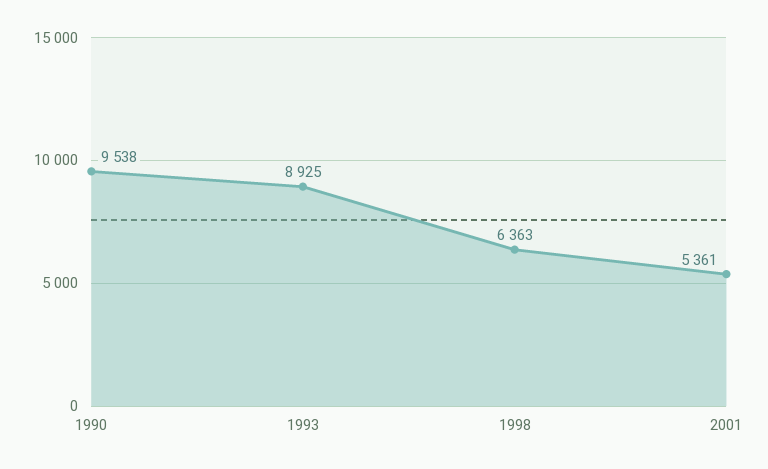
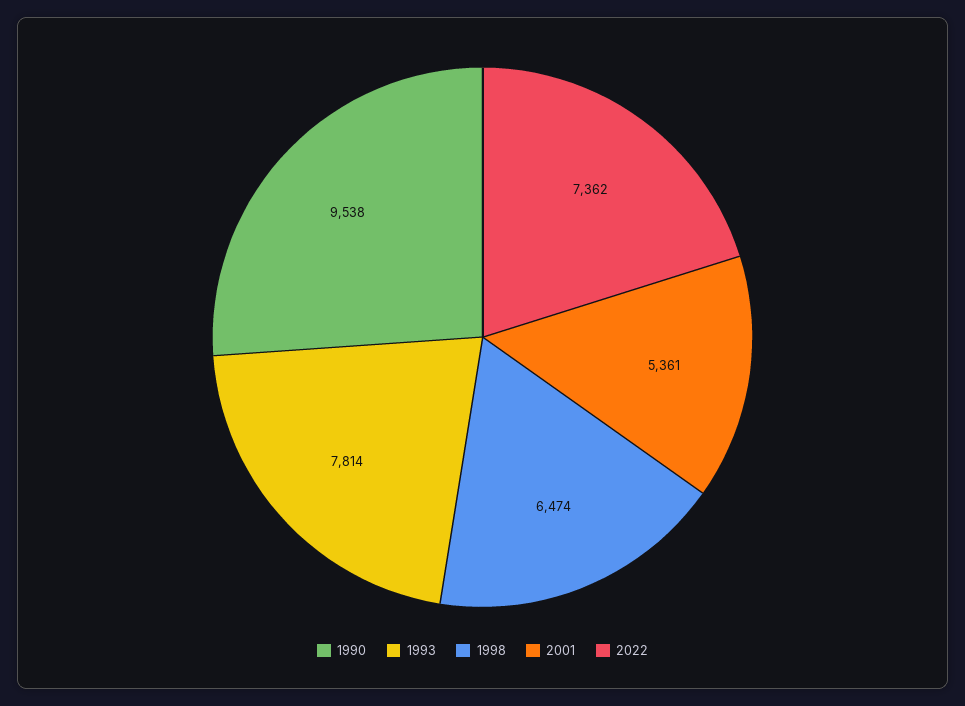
1993: 8925 -> 7814
1998: 6363 -> 6474
2022: none -> 7362

